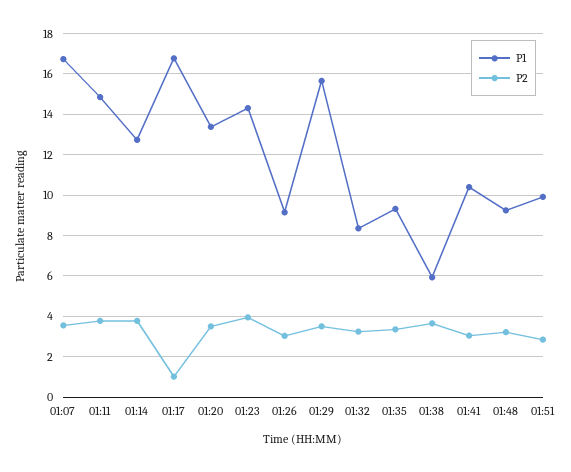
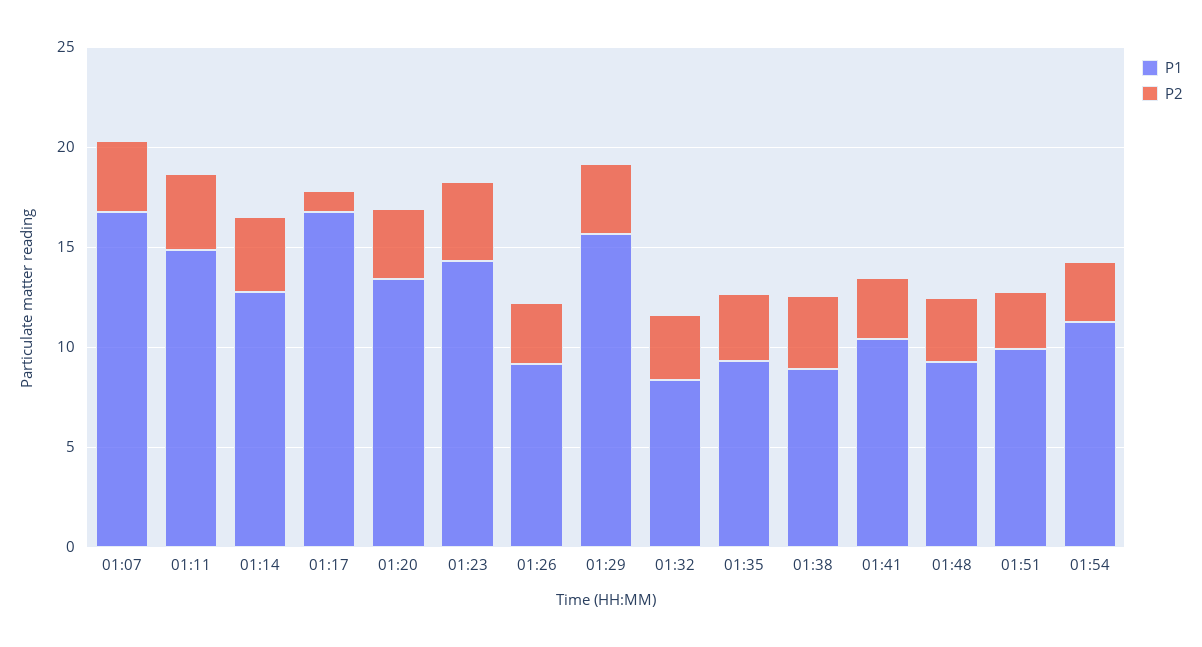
P1, 01:38: 6 -> 9
P1, 01:54: none -> 11
P2, 01:54: none -> 3

